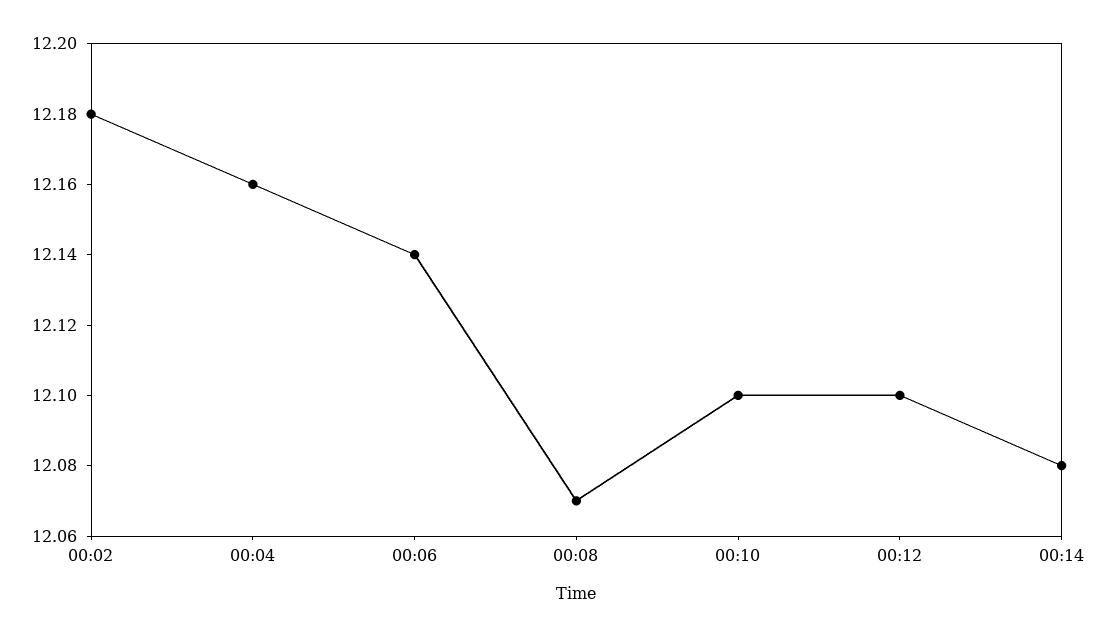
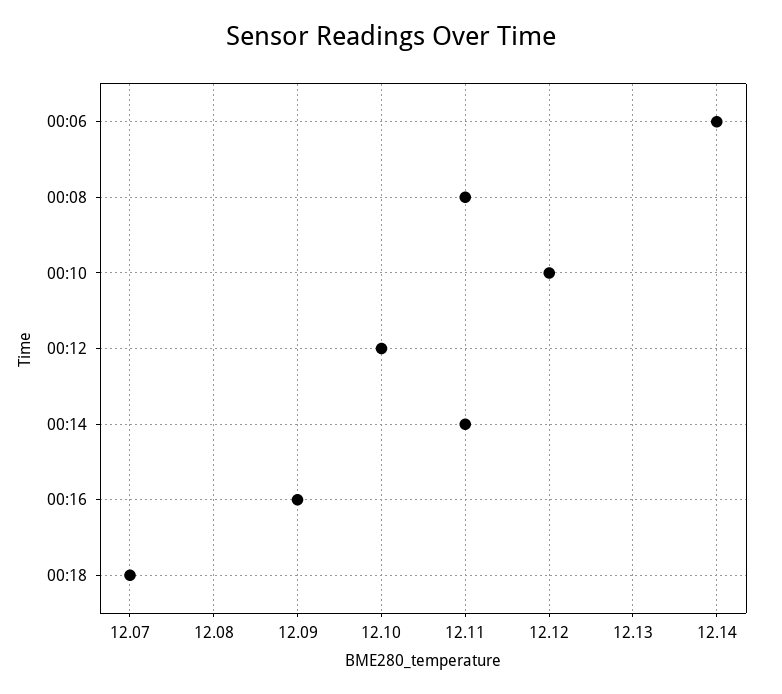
00:02: 12.18 -> none
00:04: 12.16 -> none
00:08: 12.07 -> 12.11
00:10: 12.1 -> 12.12
00:14: 12.08 -> 12.11
00:16: none -> 12.09
00:18: none -> 12.07

